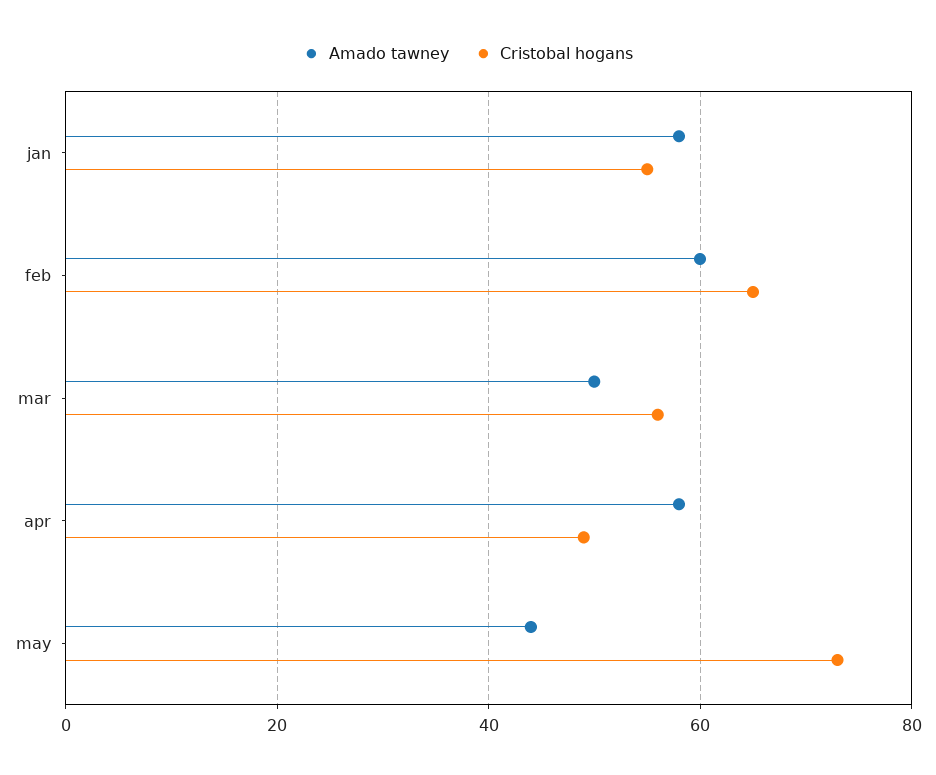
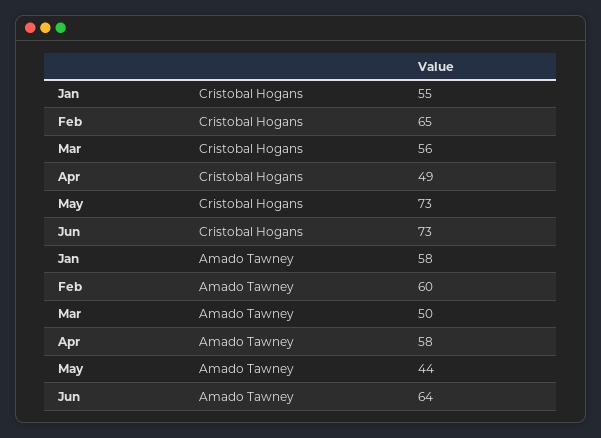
Cristobal hogans, Jun: none -> 73
Amado tawney, Jun: none -> 64

